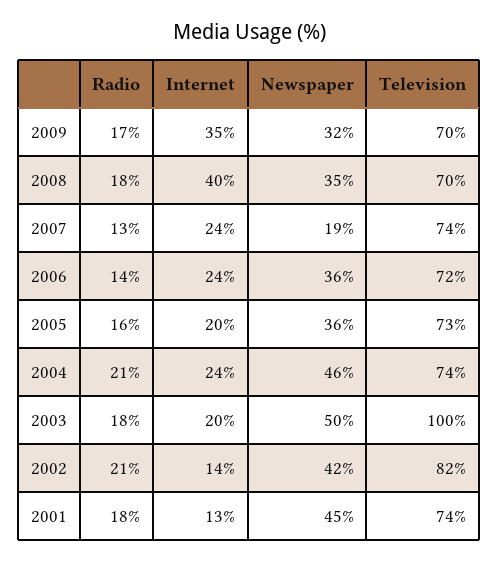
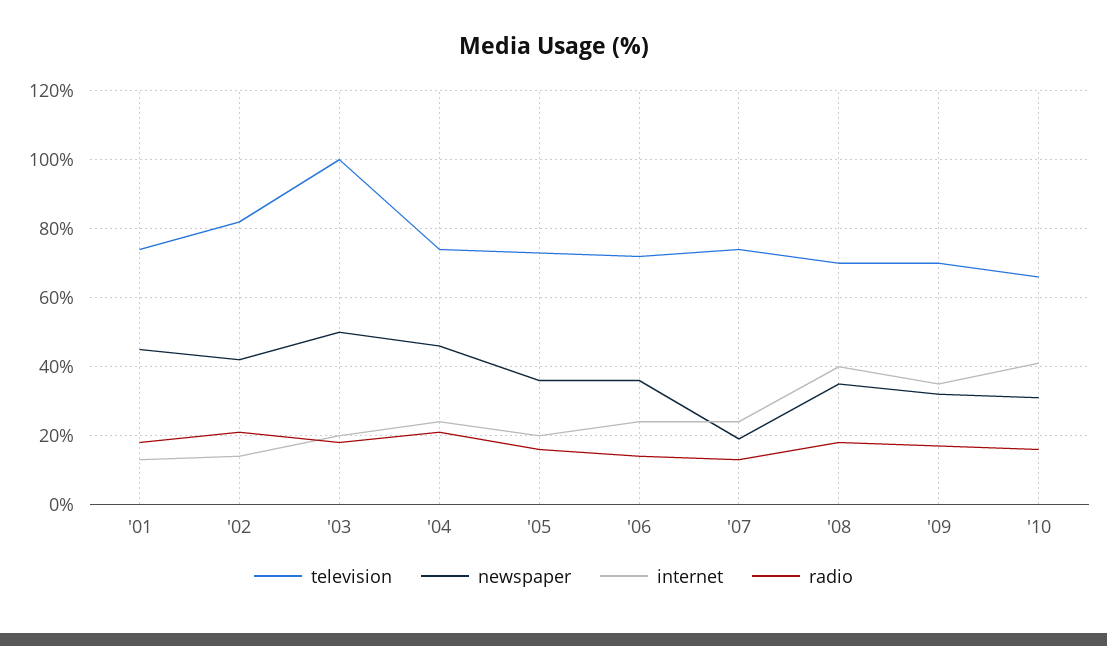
Television, '10: none -> 65
Newspaper, '10: none -> 30
Internet, '10: none -> 40
Radio, '10: none -> 15

